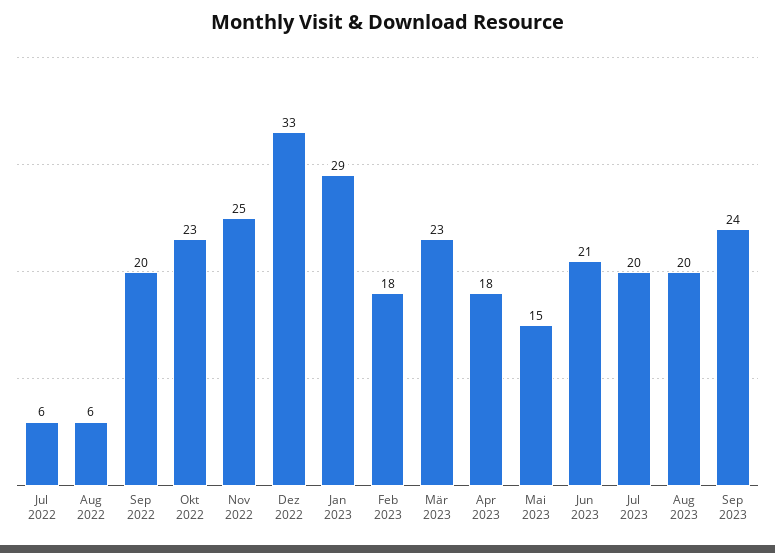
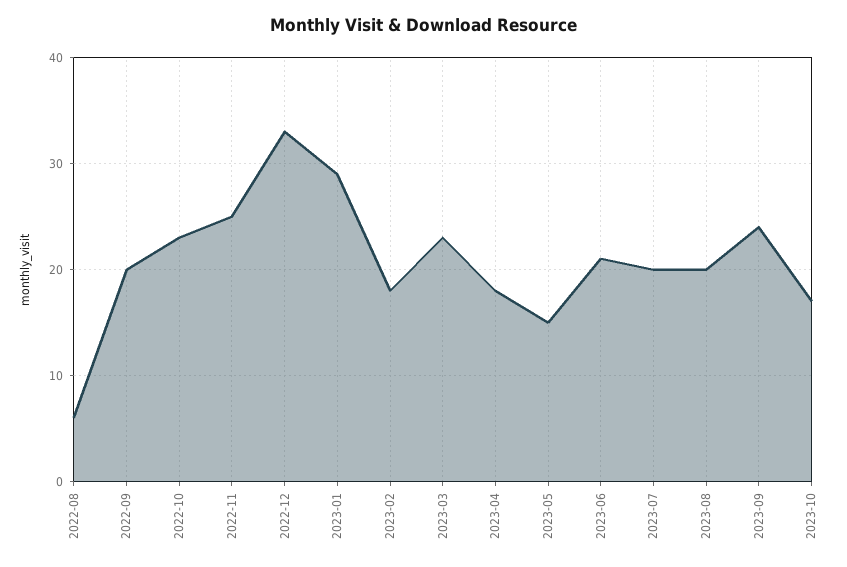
Jul 2022: 6 -> none
2023-10: none -> 17

